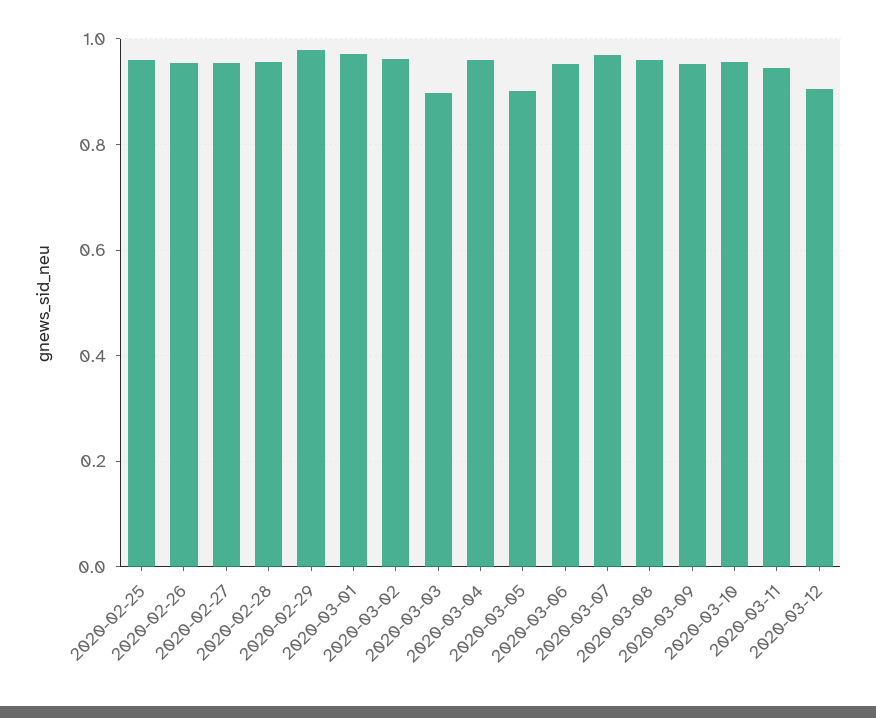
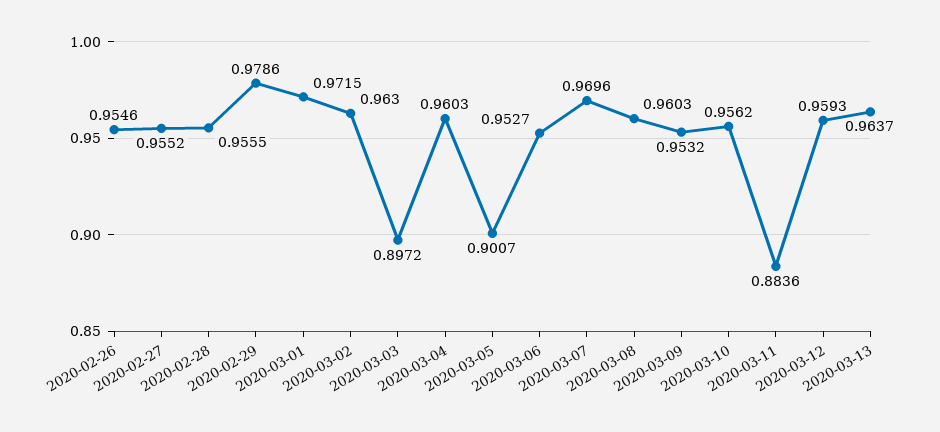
2020-02-25: 0.96 -> none
2020-03-11: 0.94 -> 0.8836
2020-03-12: 0.9 -> 0.9593
2020-03-13: none -> 0.9637

